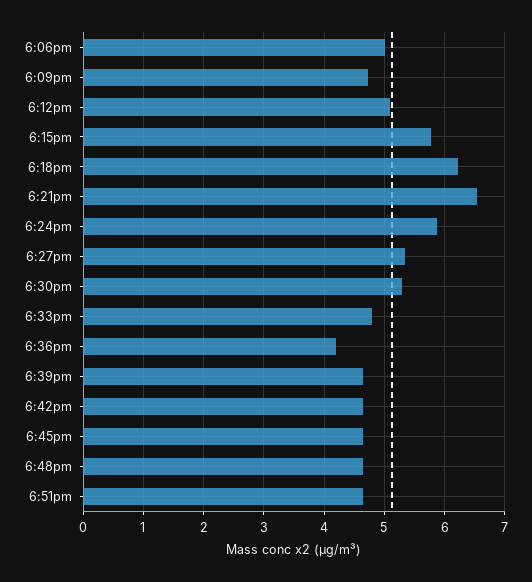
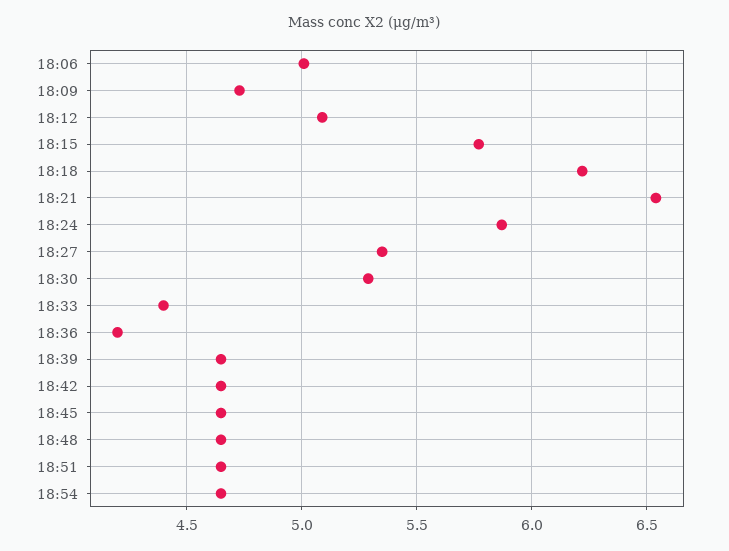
6:33pm: 4.8 -> 4.4
18:54: none -> 4.65

